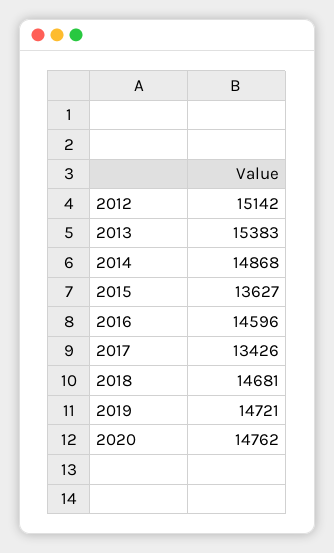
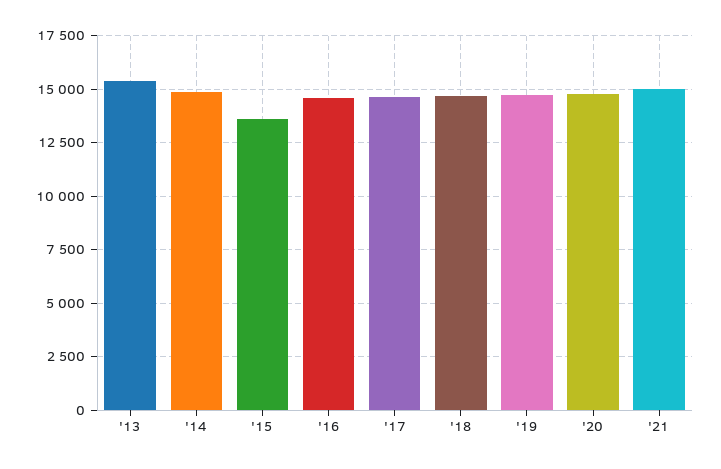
2012: 15142 -> none
2017: 13426 -> 14500
'21: none -> 15000

